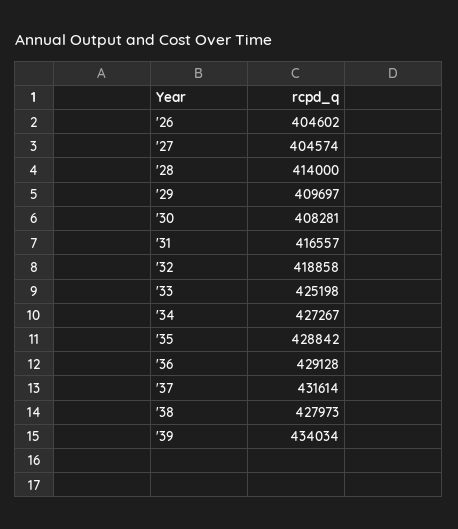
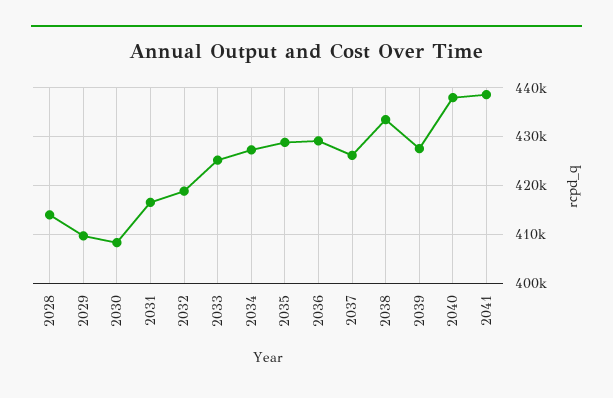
'26: 404602 -> none
'27: 404574 -> none
'37: 431614 -> 426000
'38: 427973 -> 434000
'39: 434034 -> 428000
2040: none -> 438000
2041: none -> 438000

